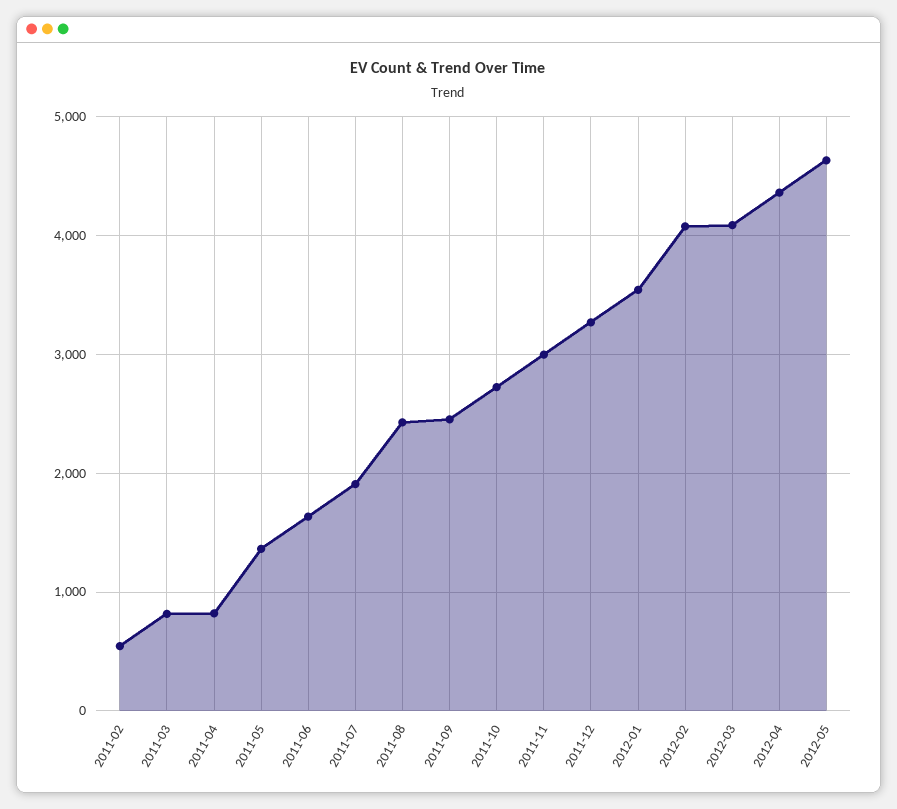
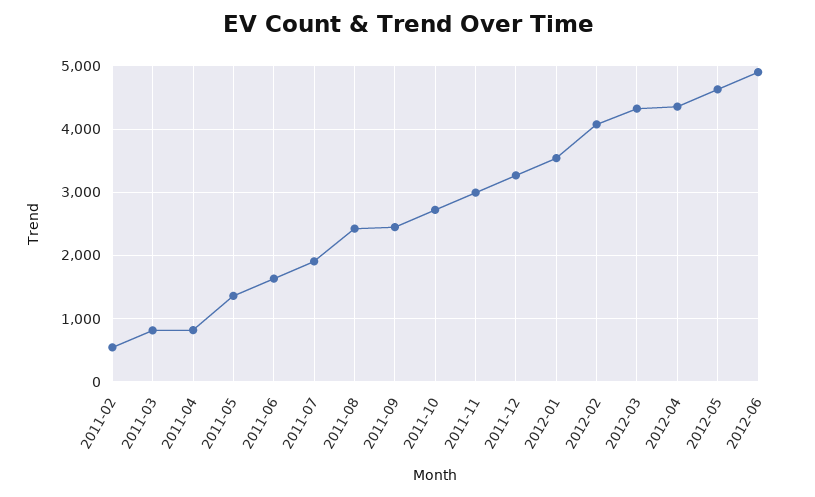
2012-03: 4100 -> 4300
2012-06: none -> 4900

